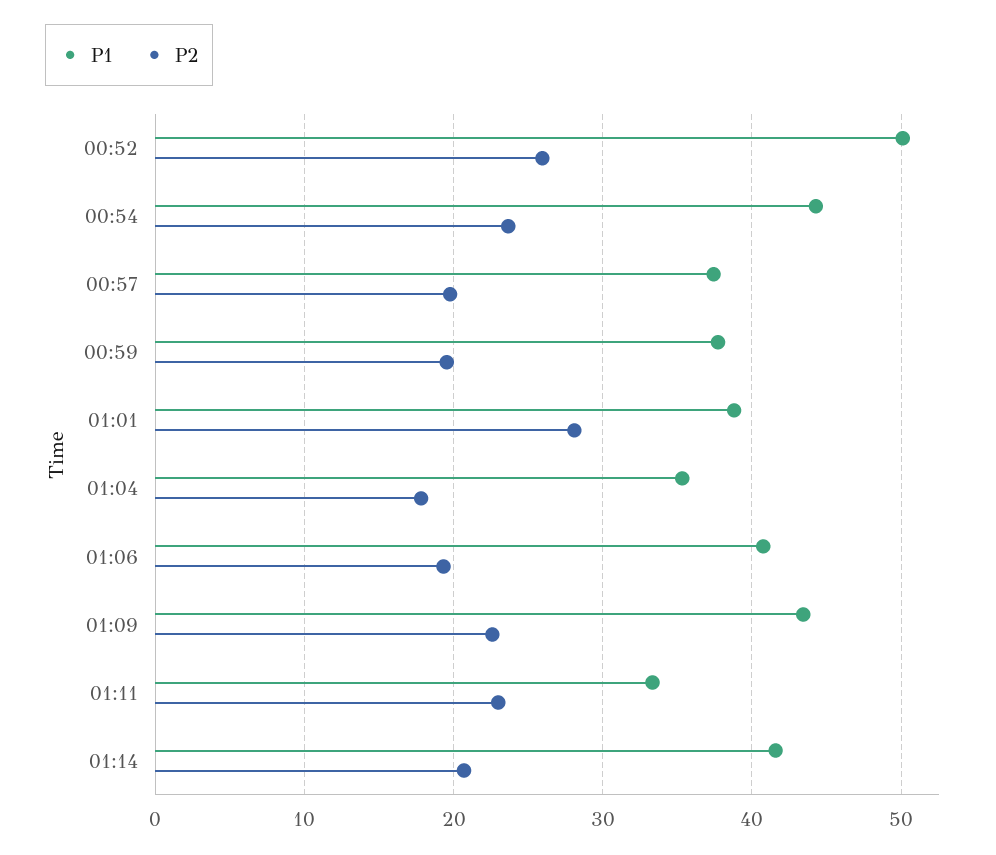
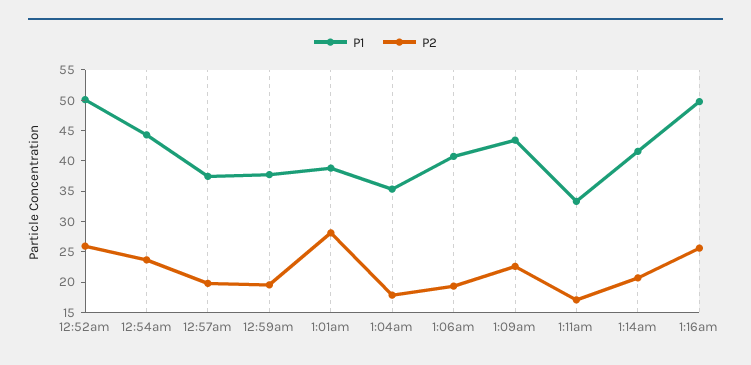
P2, 01:11: 23 -> 17.5
P1, 1:16am: none -> 50
P2, 1:16am: none -> 25

